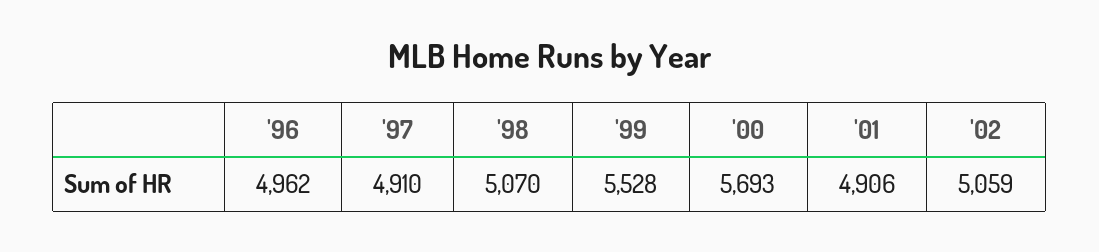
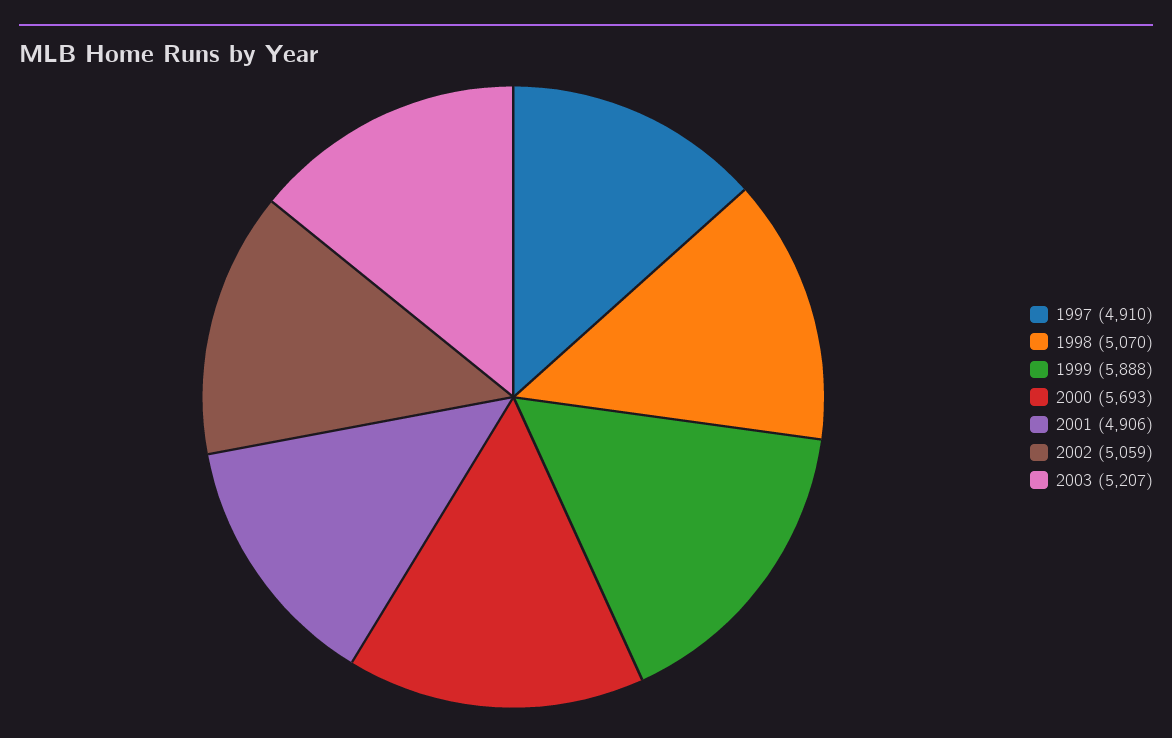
'96: 4962 -> none
'99: 5528 -> 5888
2003: none -> 5207

